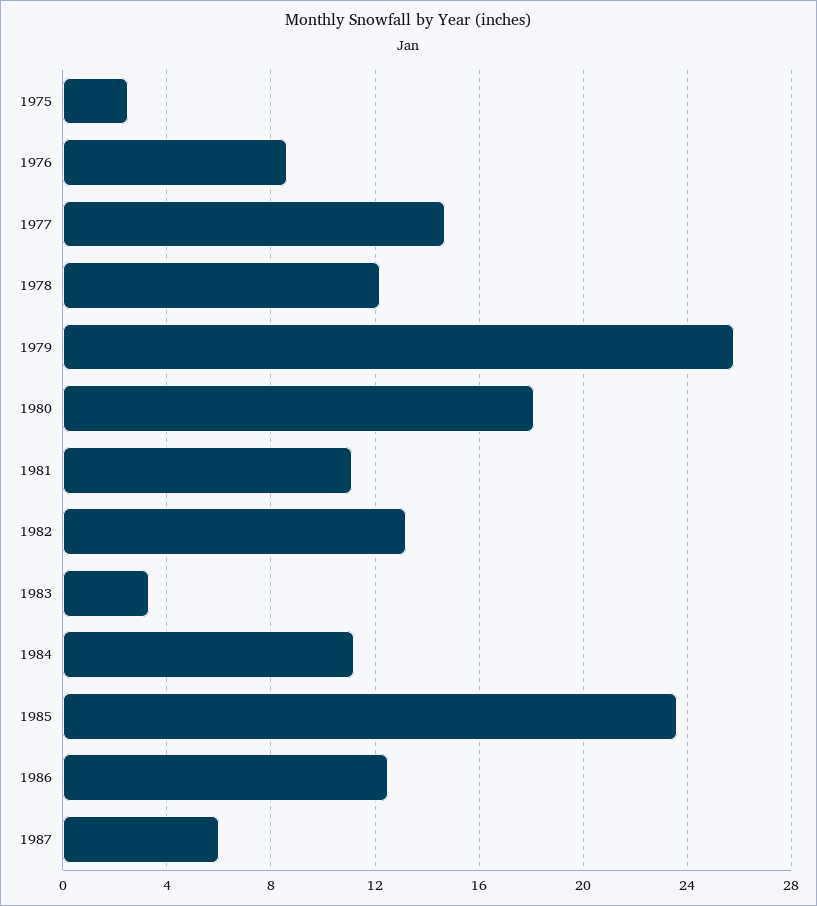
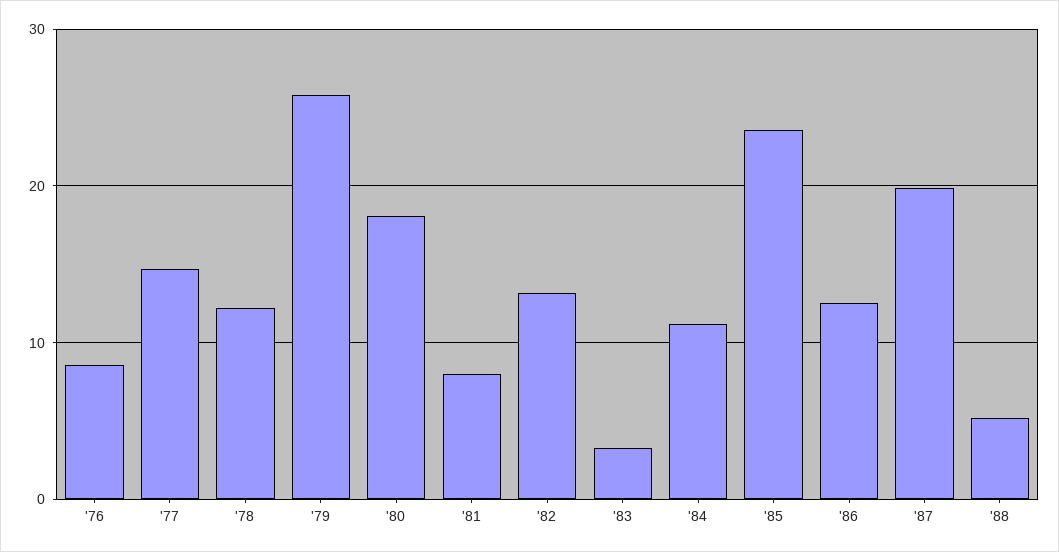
1975: 2.5 -> none
1981: 11 -> 8
1987: 6 -> 20
'88: none -> 5

